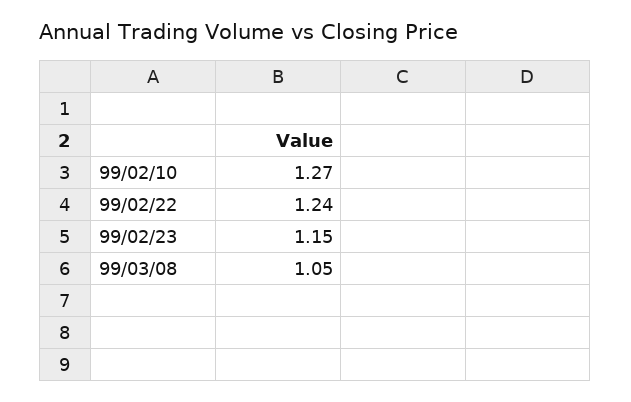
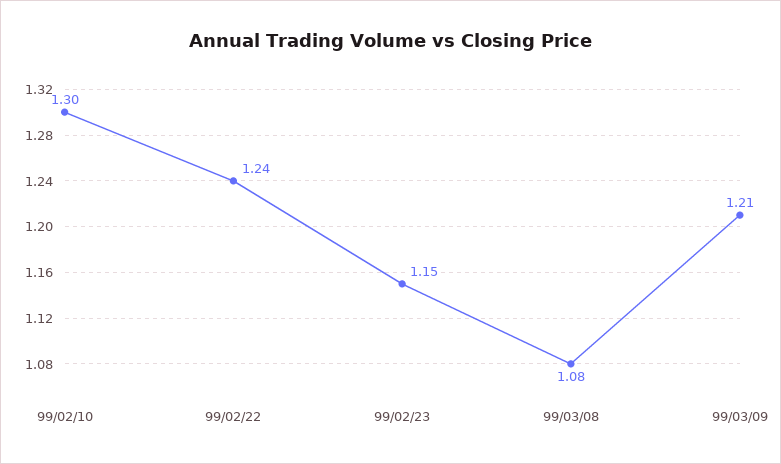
99/02/10: 1.27 -> 1.3
99/03/08: 1.05 -> 1.08
99/03/09: none -> 1.21

